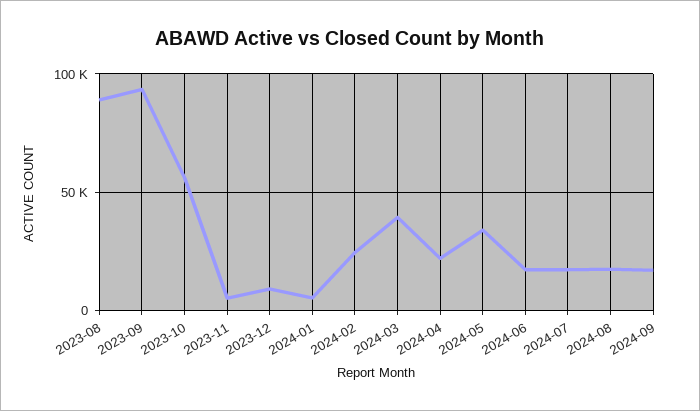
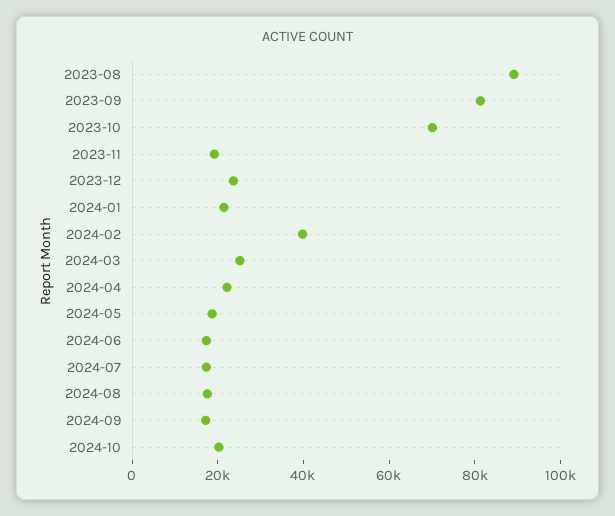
2023-09: 95000 -> 80000
2023-10: 55000 -> 70000
2023-11: 5000 -> 20000
2023-12: 10000 -> 25000
2024-01: 5000 -> 20000
2024-02: 25000 -> 40000
2024-03: 40000 -> 25000
2024-05: 35000 -> 20000
2024-10: none -> 20000

